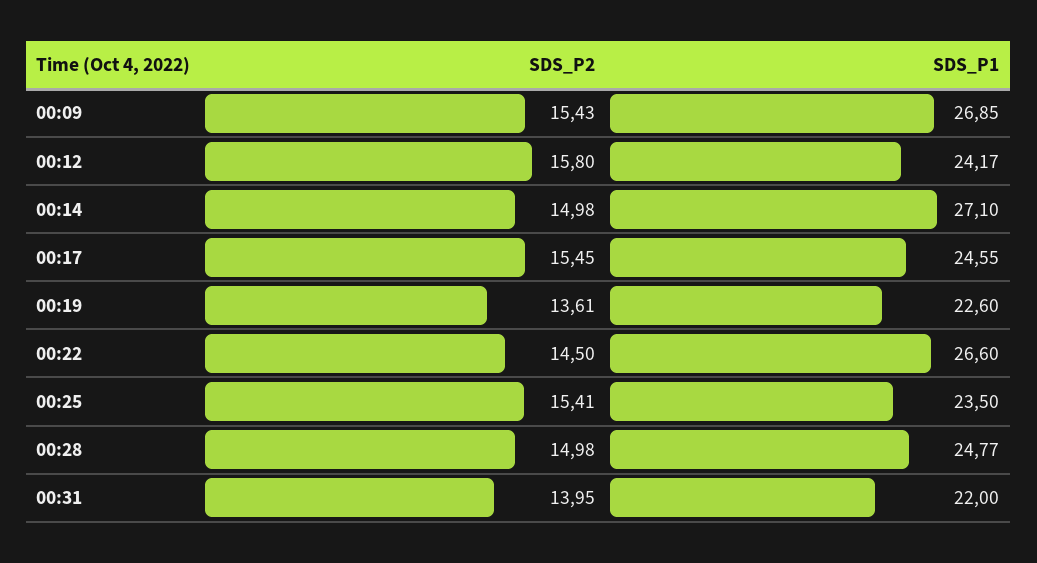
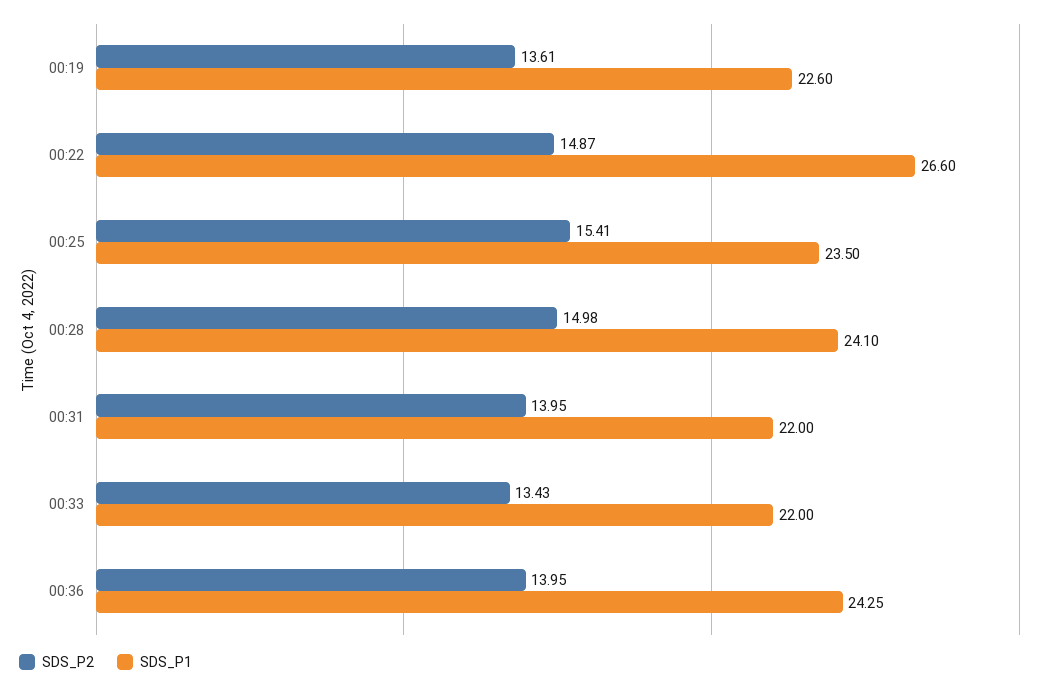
SDS_P2, 00:09: 15.43 -> none
SDS_P1, 00:09: 26.85 -> none
SDS_P2, 00:12: 15.8 -> none
SDS_P1, 00:12: 24.17 -> none
SDS_P2, 00:14: 14.98 -> none
SDS_P1, 00:14: 27.1 -> none
SDS_P2, 00:17: 15.45 -> none
SDS_P1, 00:17: 24.55 -> none
SDS_P2, 00:22: 14.5 -> 14.87
SDS_P1, 00:28: 24.77 -> 24.1
SDS_P2, 00:33: none -> 13.43
SDS_P1, 00:33: none -> 22
SDS_P2, 00:36: none -> 13.95
SDS_P1, 00:36: none -> 24.25

